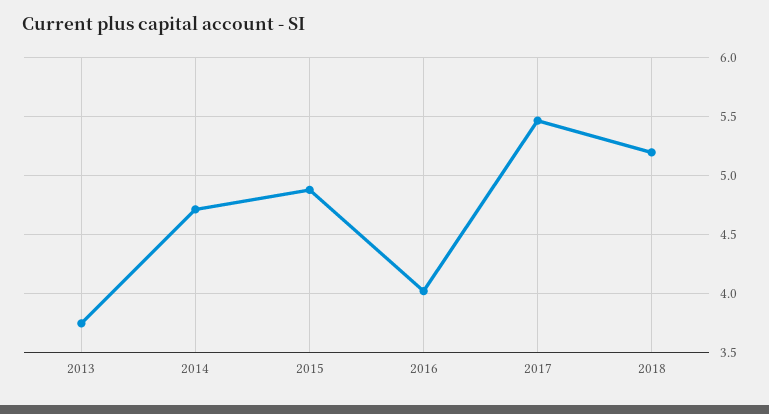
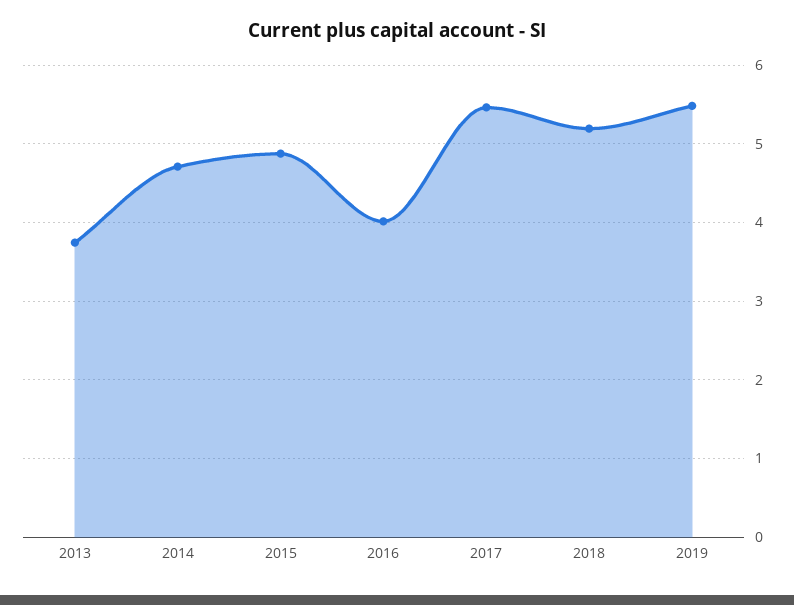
2019: none -> 5.5

